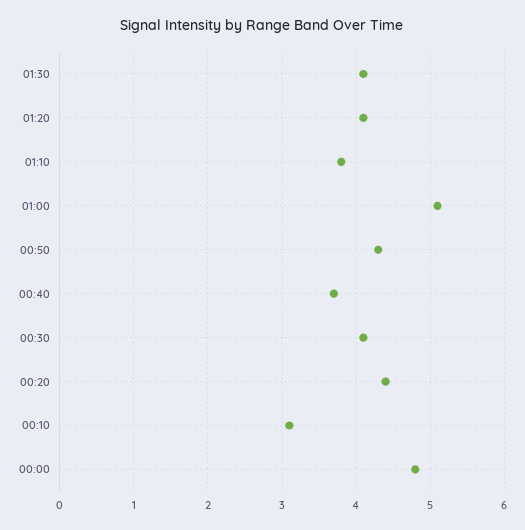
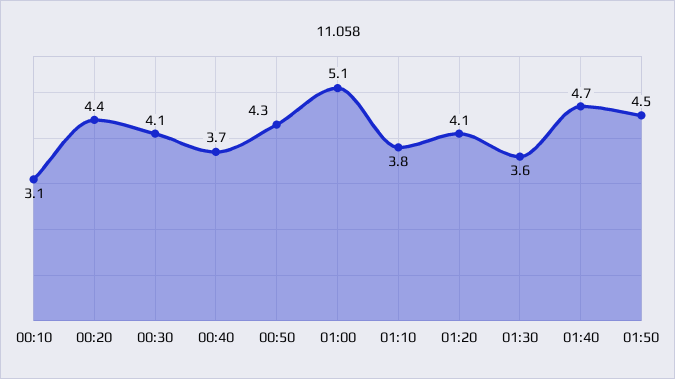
01:30: 4.1 -> 3.6
00:00: 4.8 -> none
01:40: none -> 4.7
01:50: none -> 4.5

